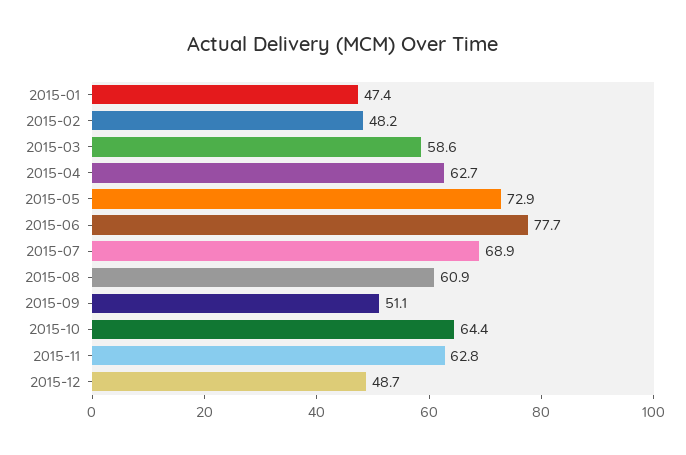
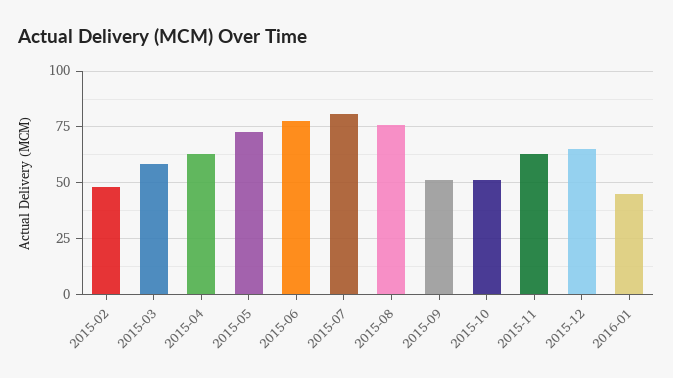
2015-01: 47.4 -> none
2015-07: 68.9 -> 80
2015-08: 60.9 -> 75
2015-10: 64.4 -> 50
2015-12: 48.7 -> 65
2016-01: none -> 45

